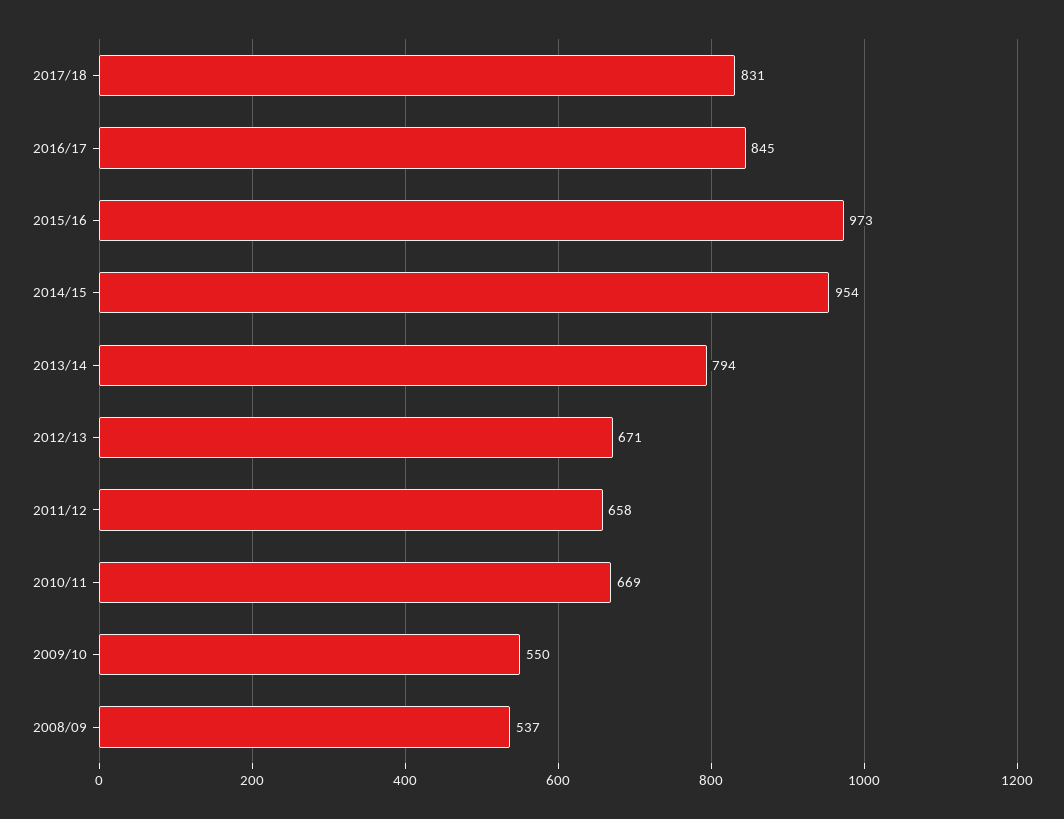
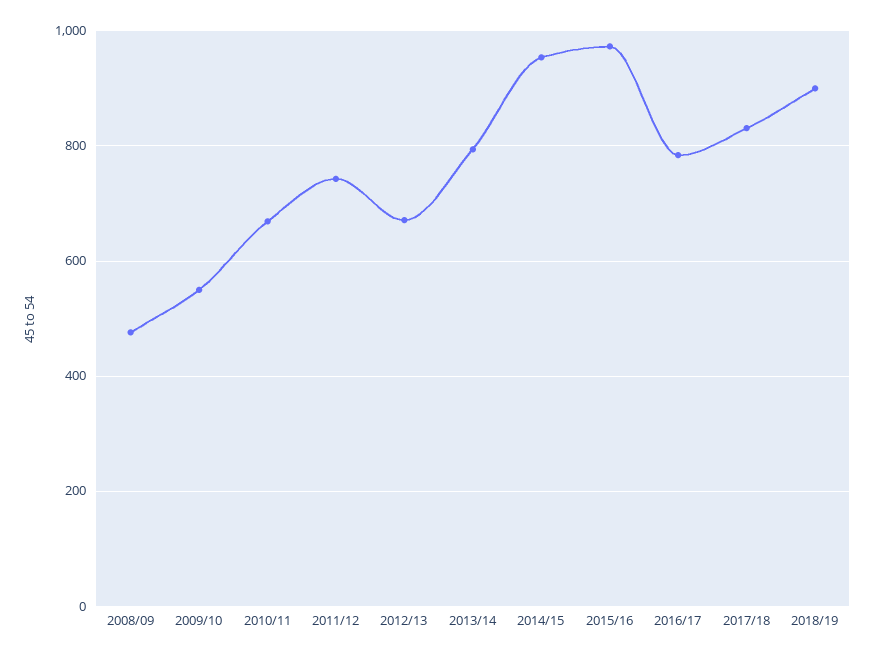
2016/17: 845 -> 780
2011/12: 658 -> 740
2008/09: 537 -> 480
2018/19: none -> 900

